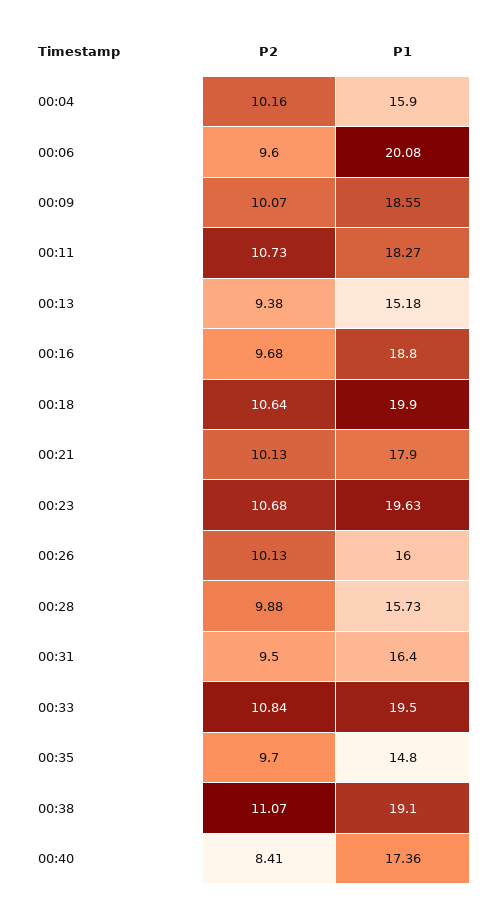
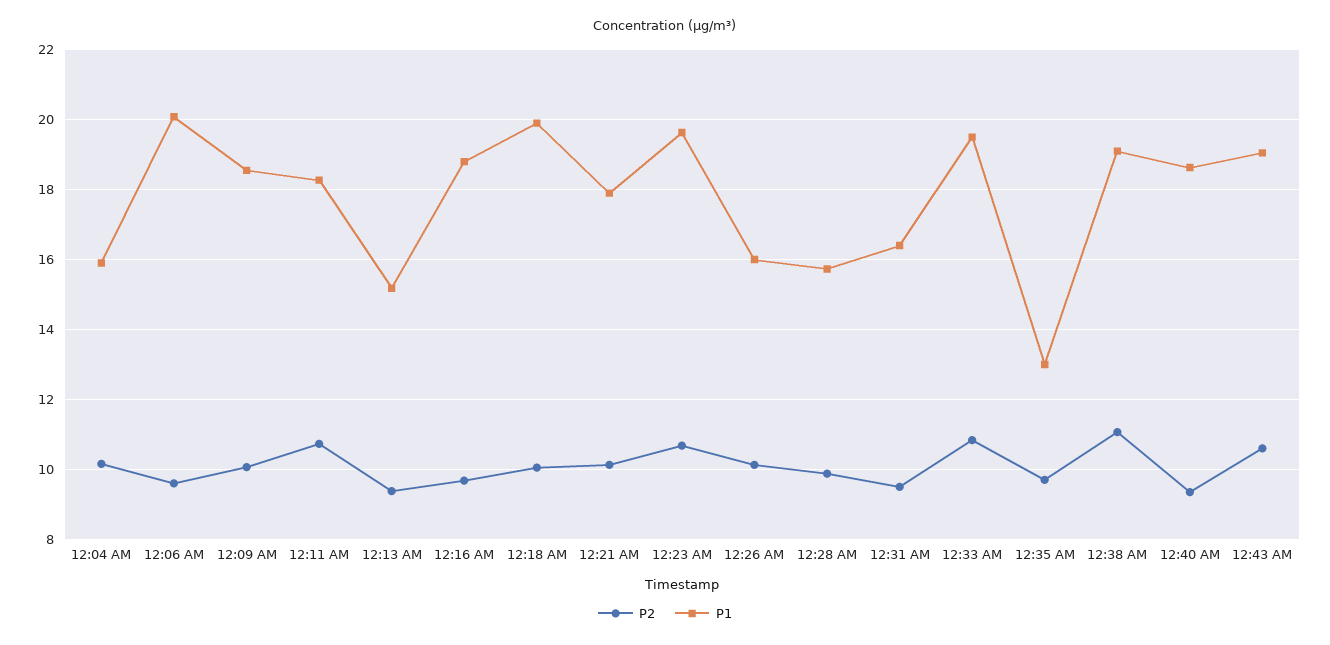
P2, 00:18: 10.64 -> 10
P1, 00:35: 14.8 -> 13
P2, 00:40: 8.41 -> 9.4
P1, 00:40: 17.36 -> 18.6
P2, 12:43 AM: none -> 10.6
P1, 12:43 AM: none -> 19

